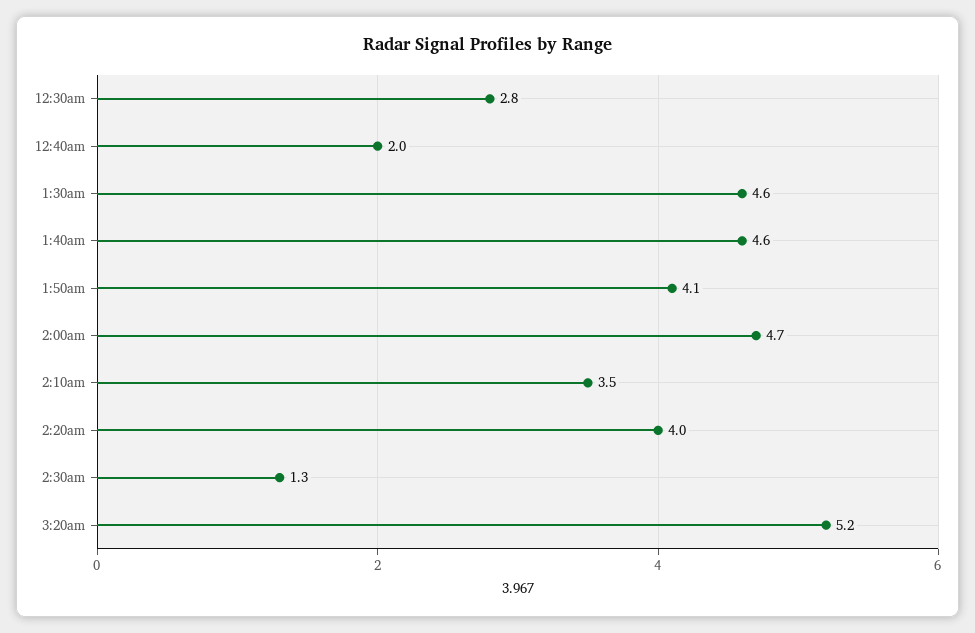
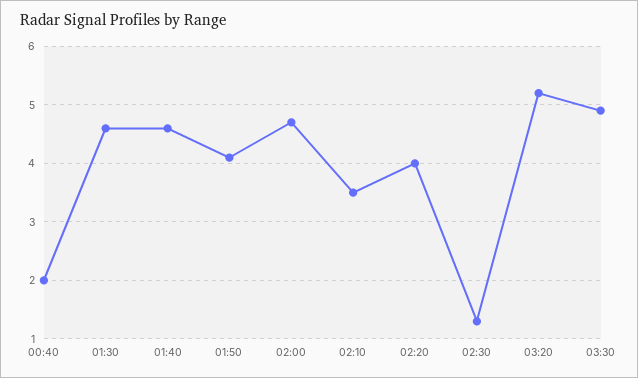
12:30am: 2.8 -> none
03:30: none -> 5

